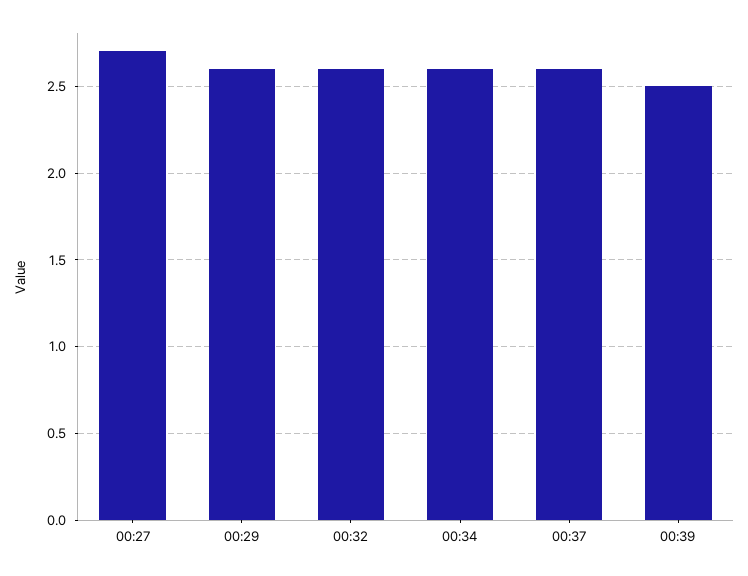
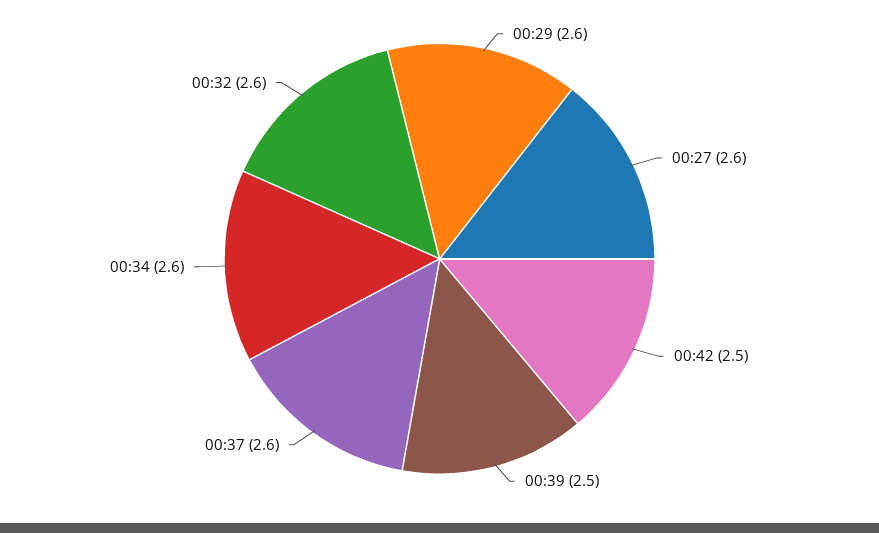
00:27: 2.7 -> 2.6
00:42: none -> 2.5

